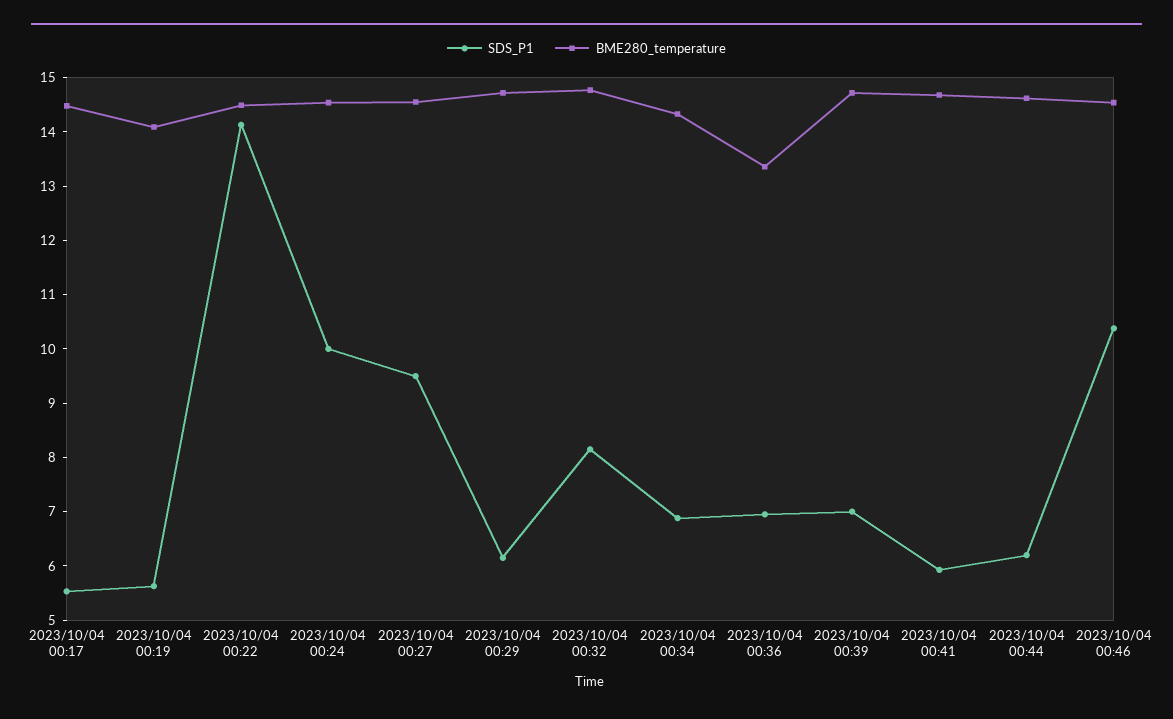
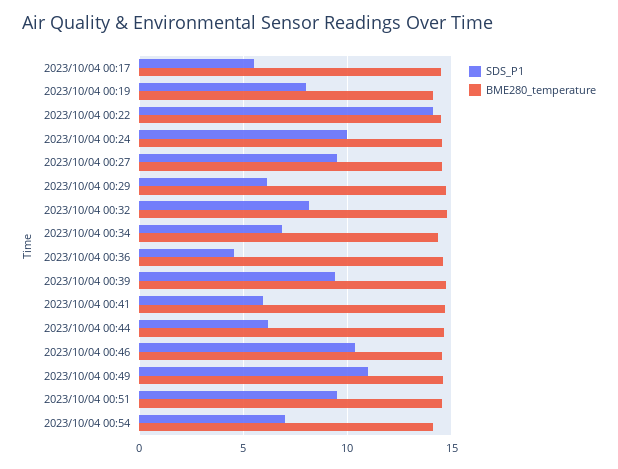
SDS_P1, 2023/10/04 00:19: 5.6 -> 8
SDS_P1, 2023/10/04 00:36: 7 -> 4.5
BME280_temperature, 2023/10/04 00:36: 13.4 -> 14.5
SDS_P1, 2023/10/04 00:39: 7 -> 9.5
SDS_P1, 2023/10/04 00:49: none -> 11
BME280_temperature, 2023/10/04 00:49: none -> 14.5
SDS_P1, 2023/10/04 00:51: none -> 9.5
BME280_temperature, 2023/10/04 00:51: none -> 14.5
SDS_P1, 2023/10/04 00:54: none -> 7
BME280_temperature, 2023/10/04 00:54: none -> 14

